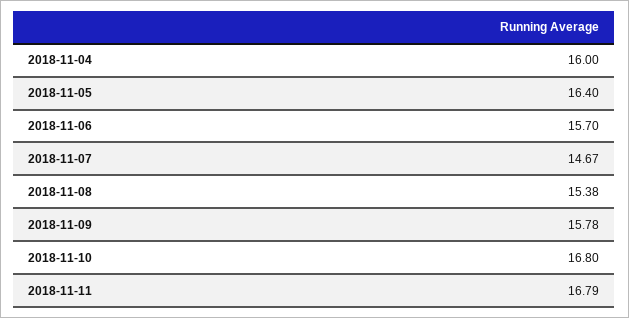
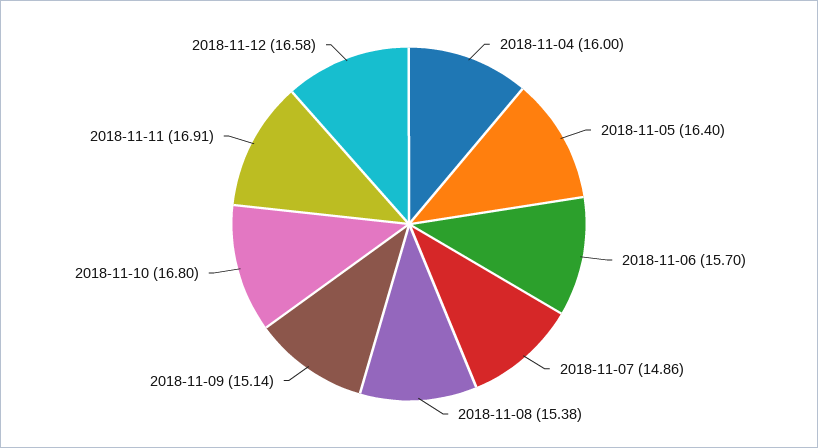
2018-11-07: 14.67 -> 14.86
2018-11-09: 15.78 -> 15.14
2018-11-11: 16.79 -> 16.91
2018-11-12: none -> 16.58

